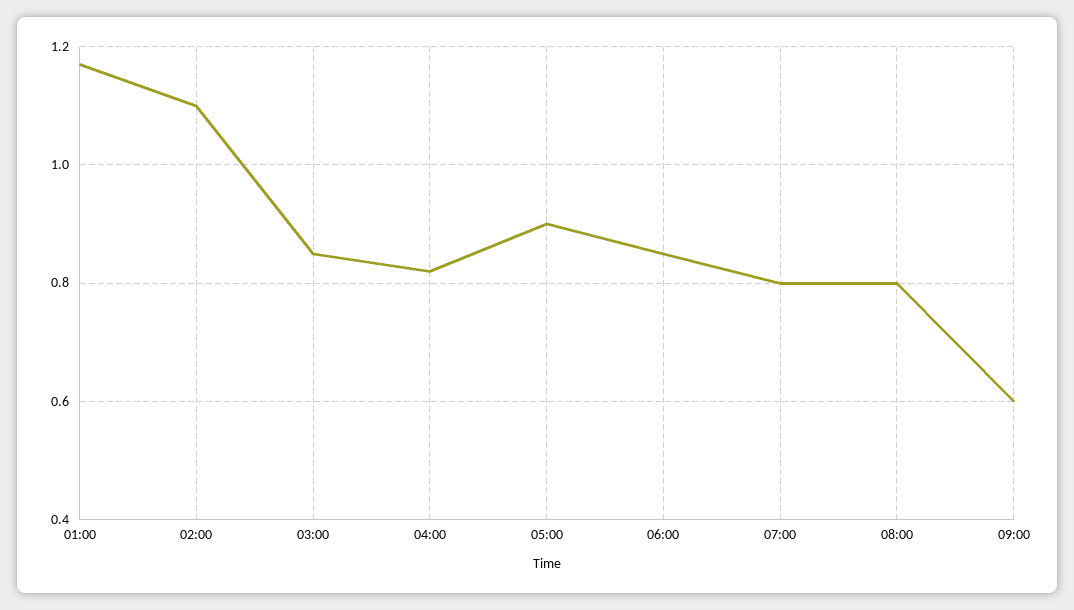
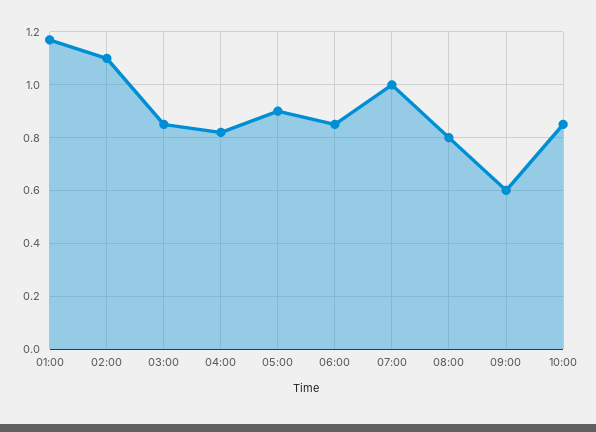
07:00: 0.8 -> 1
10:00: none -> 0.85

